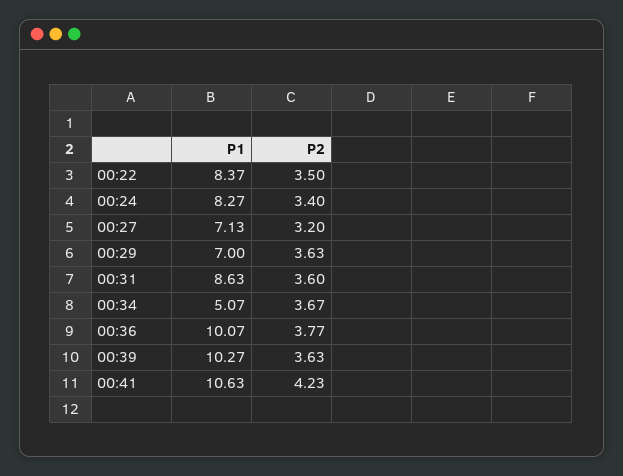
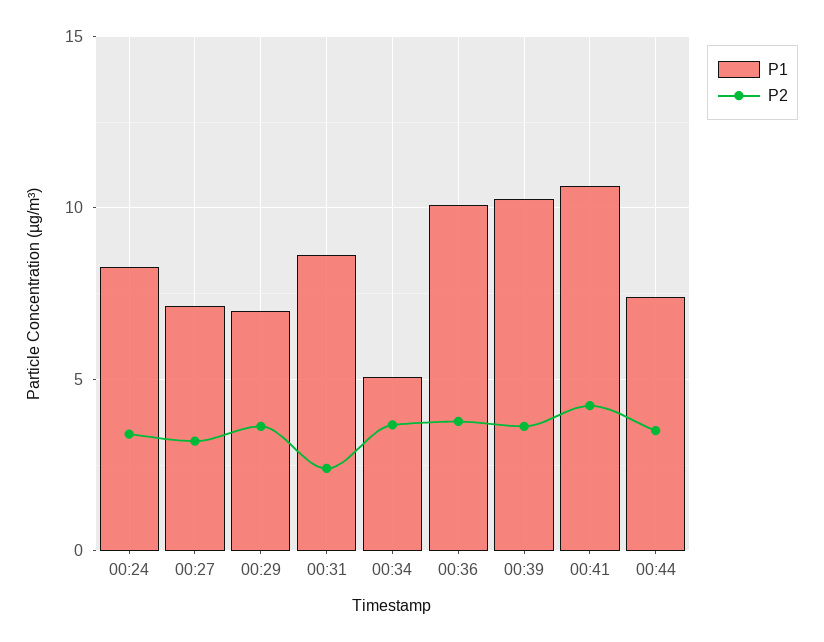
P1, 00:22: 8.37 -> none
P2, 00:22: 3.5 -> none
P2, 00:31: 3.6 -> 2.5
P1, 00:44: none -> 7.5
P2, 00:44: none -> 3.5

